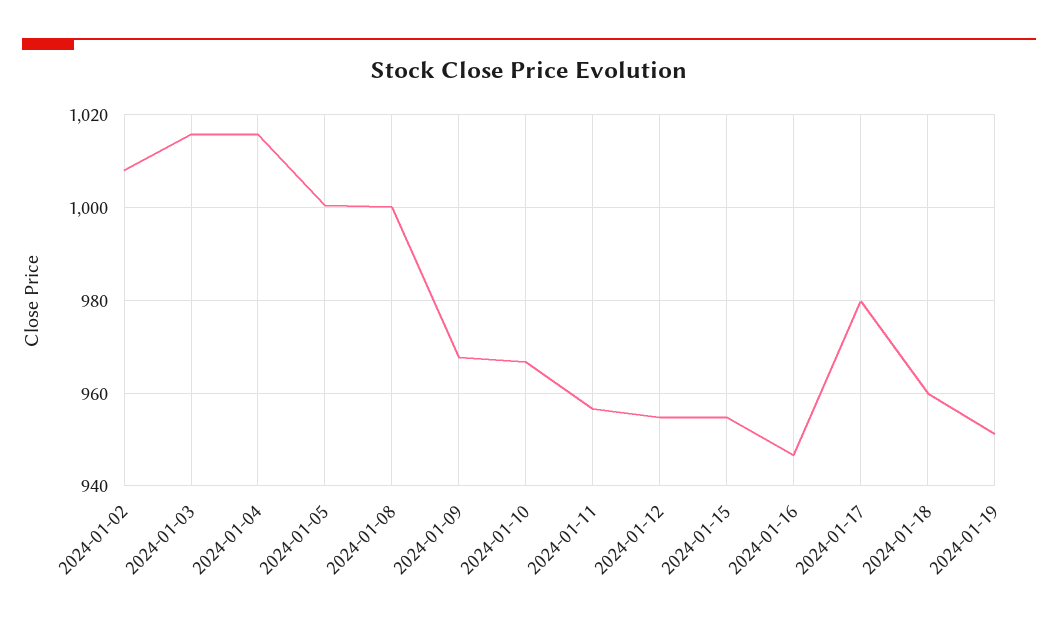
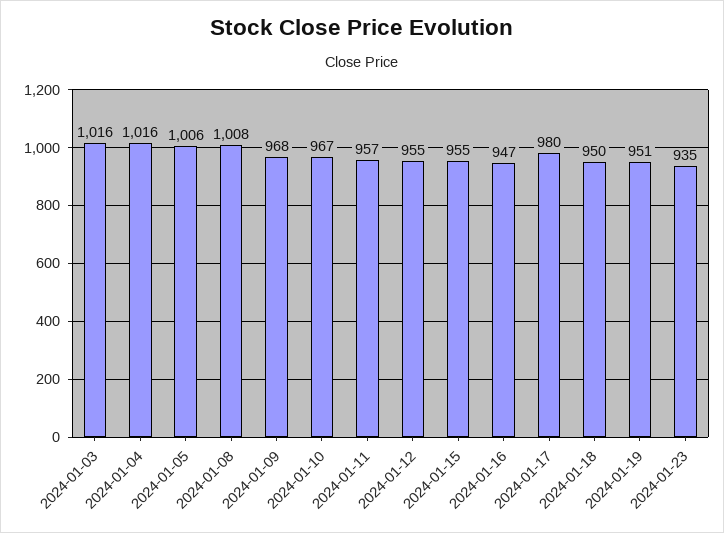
2024-01-02: 1008 -> none
2024-01-05: 1000 -> 1006
2024-01-08: 1000 -> 1008
2024-01-18: 960 -> 950
2024-01-23: none -> 935

